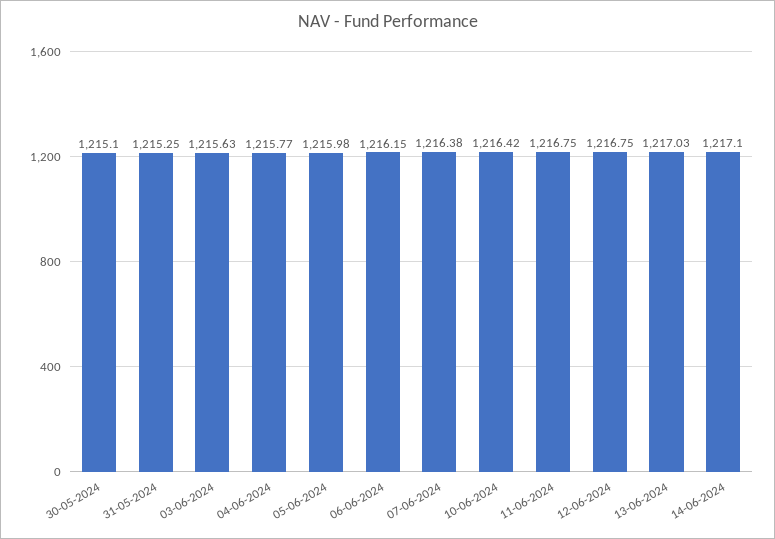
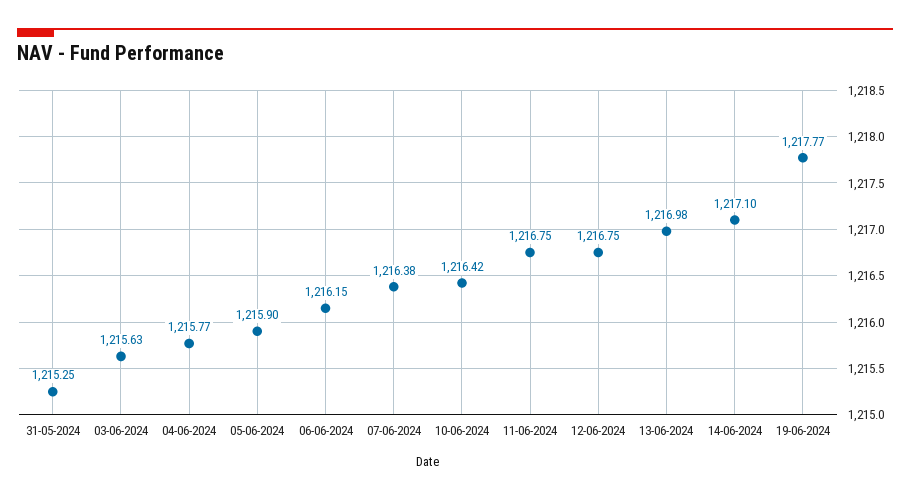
30-05-2024: 1215.1 -> none
05-06-2024: 1215.98 -> 1215.9
13-06-2024: 1217.03 -> 1216.98
19-06-2024: none -> 1217.77

